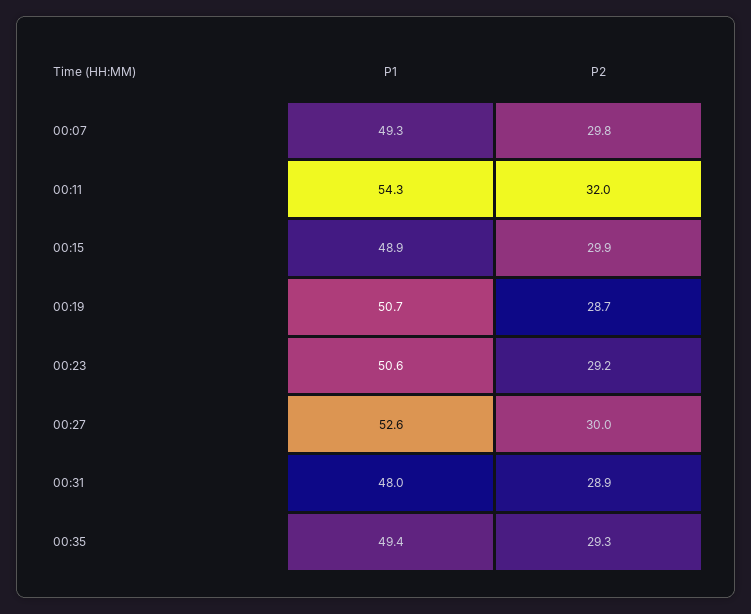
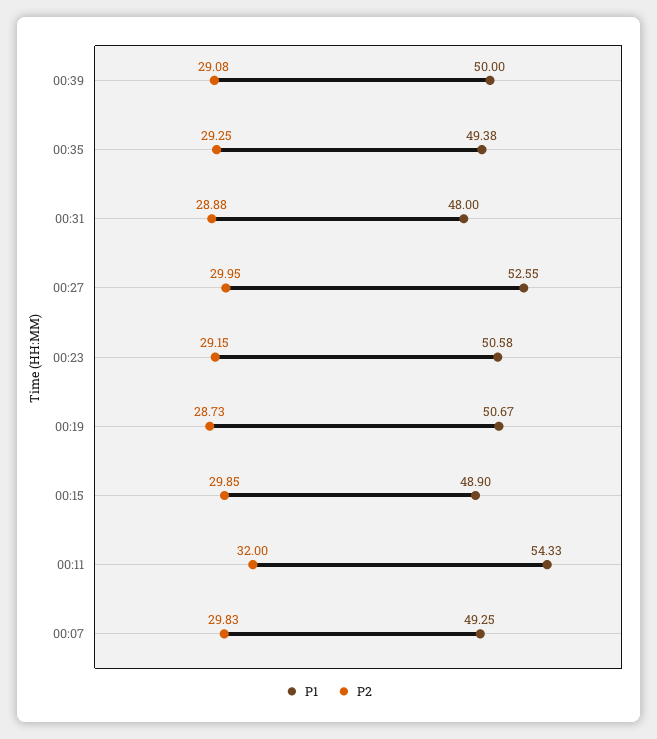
P1, 00:39: none -> 50
P2, 00:39: none -> 29.08

